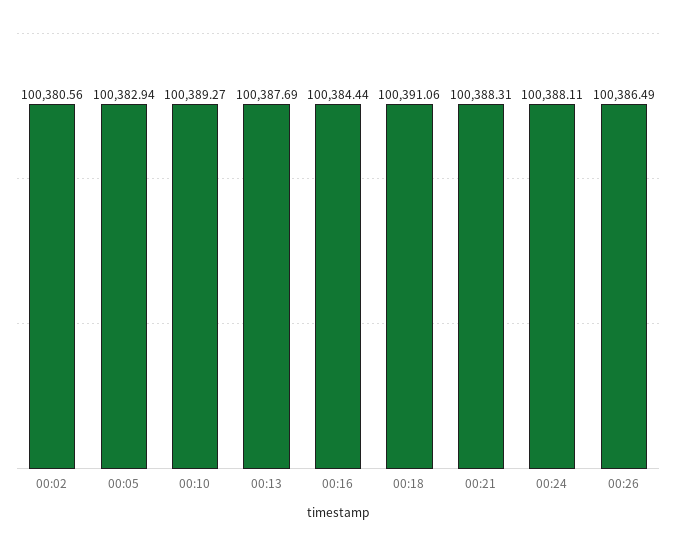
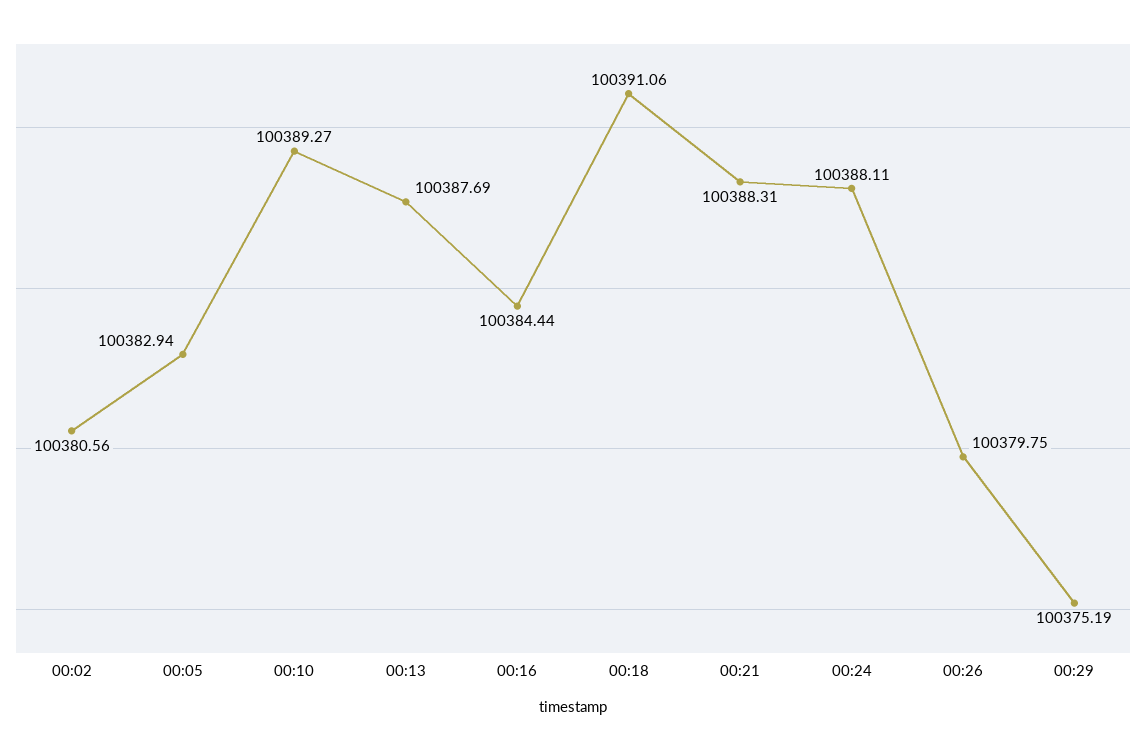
00:26: 100386.49 -> 100379.75
00:29: none -> 100375.19

